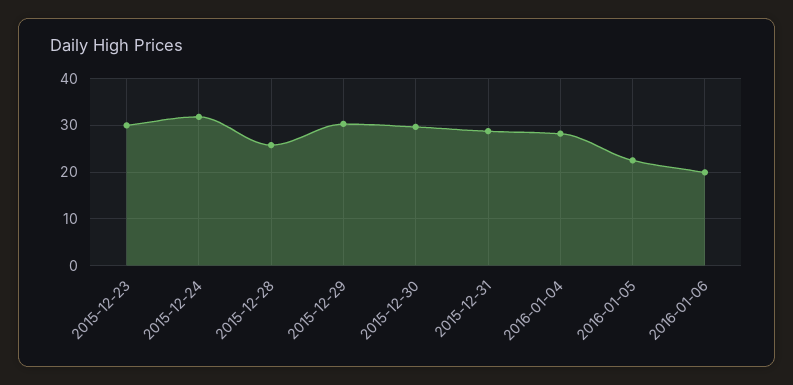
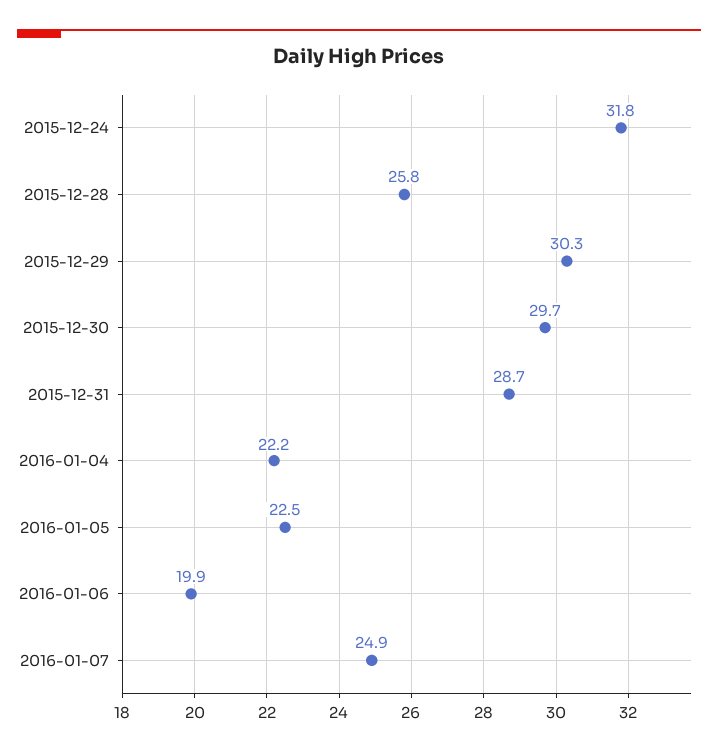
2015-12-23: 30 -> none
2016-01-04: 28 -> 22.2
2016-01-07: none -> 24.9

